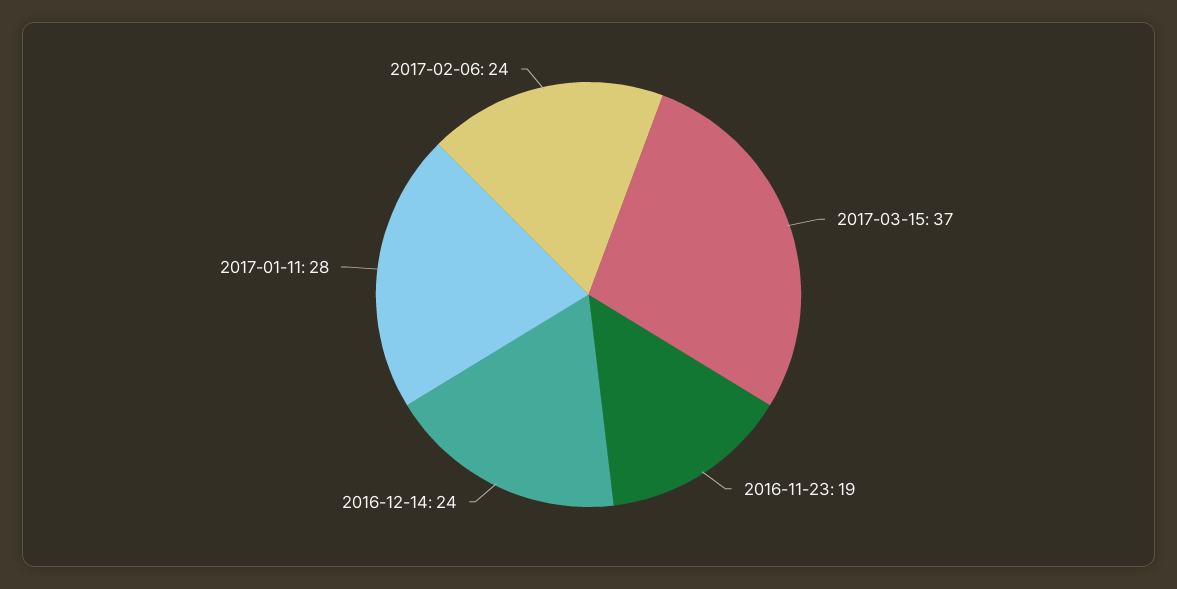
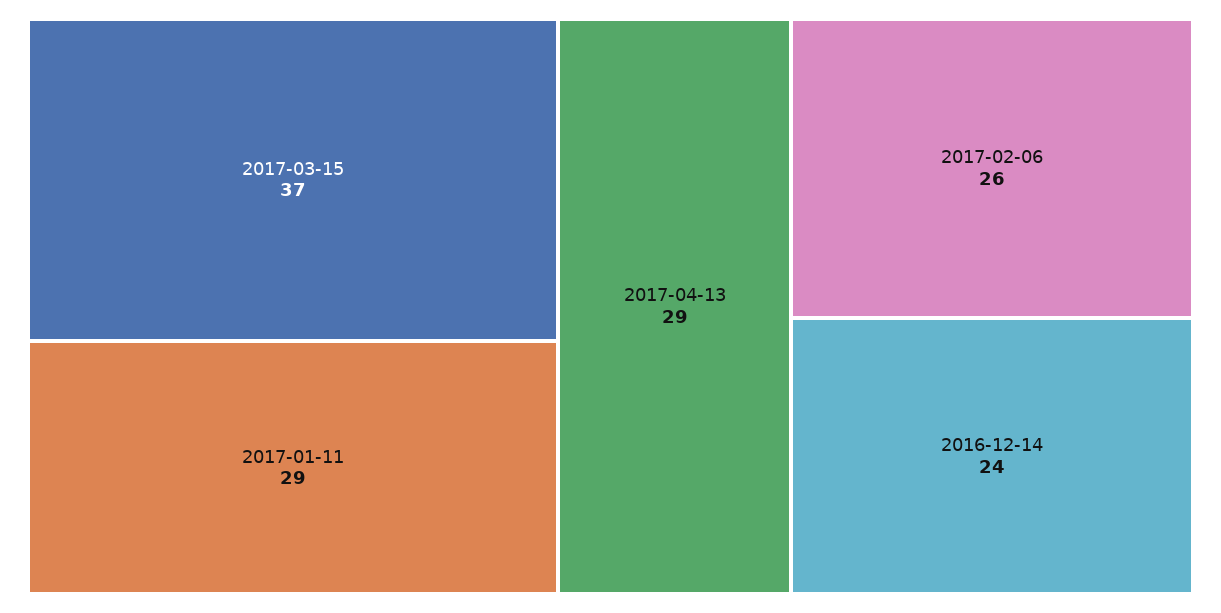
2016-11-23: 19 -> none
2017-01-11: 28 -> 29
2017-02-06: 24 -> 26
2017-04-13: none -> 29

